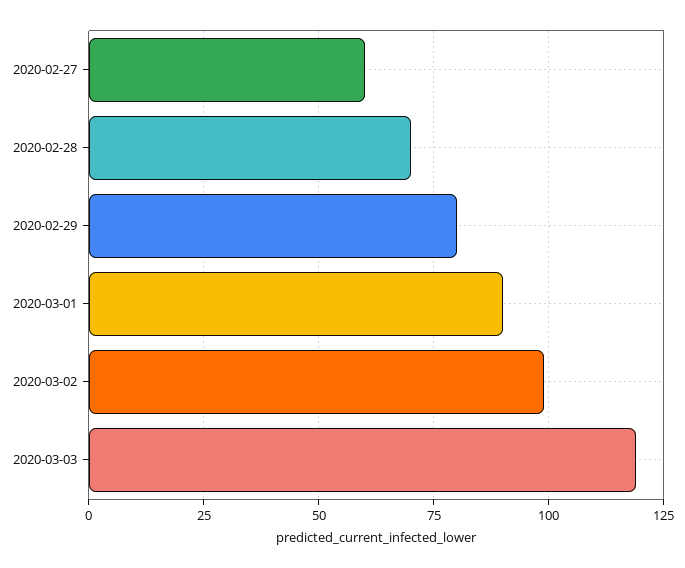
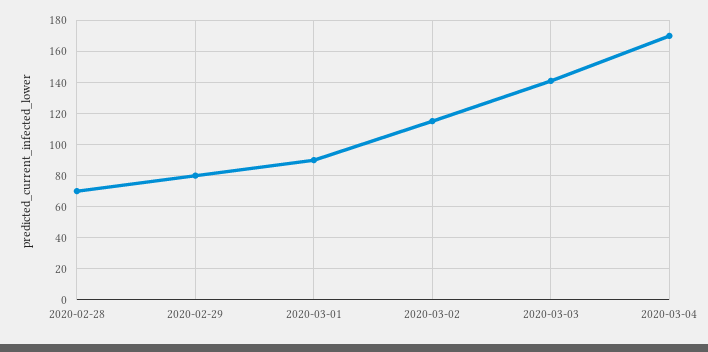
2020-02-27: 60 -> none
2020-03-02: 100 -> 115
2020-03-03: 120 -> 140
2020-03-04: none -> 170

